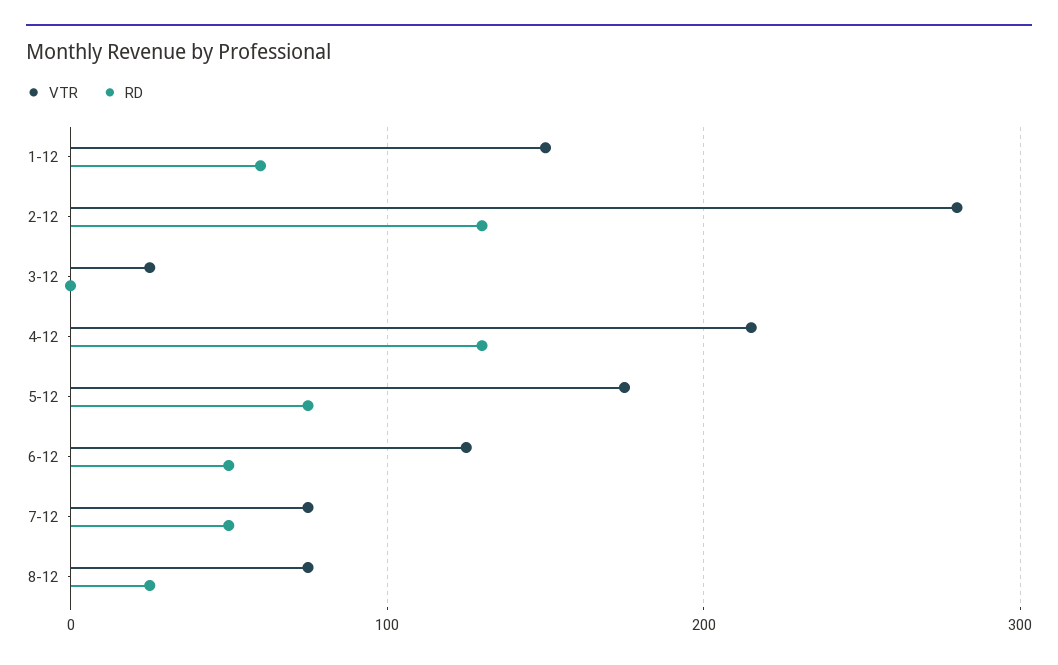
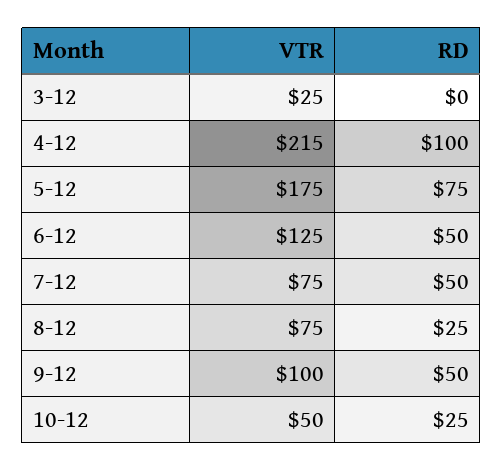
VTR, 1-12: 150 -> none
RD, 1-12: 60 -> none
VTR, 2-12: 280 -> none
RD, 2-12: 130 -> none
RD, 4-12: 130 -> 100
VTR, 9-12: none -> 100
RD, 9-12: none -> 50
VTR, 10-12: none -> 50
RD, 10-12: none -> 25

